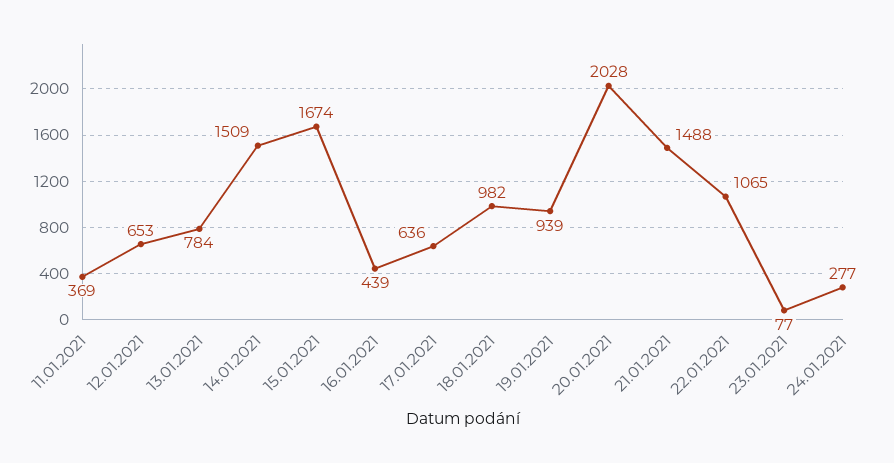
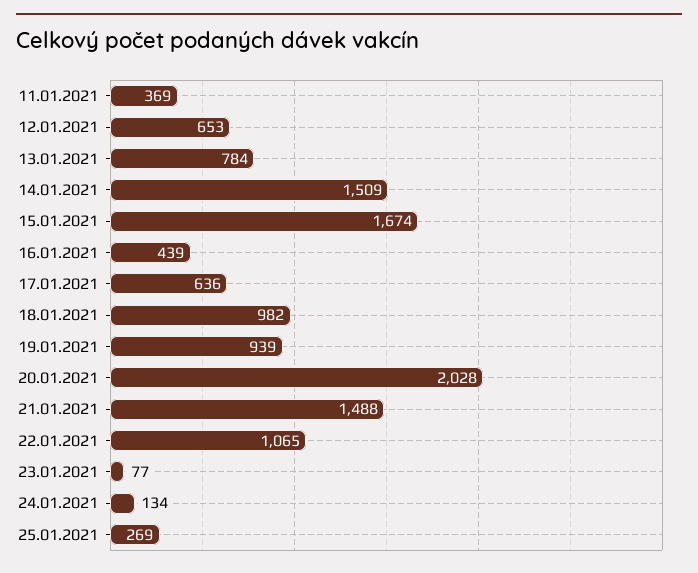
24.01.2021: 277 -> 134
25.01.2021: none -> 269

